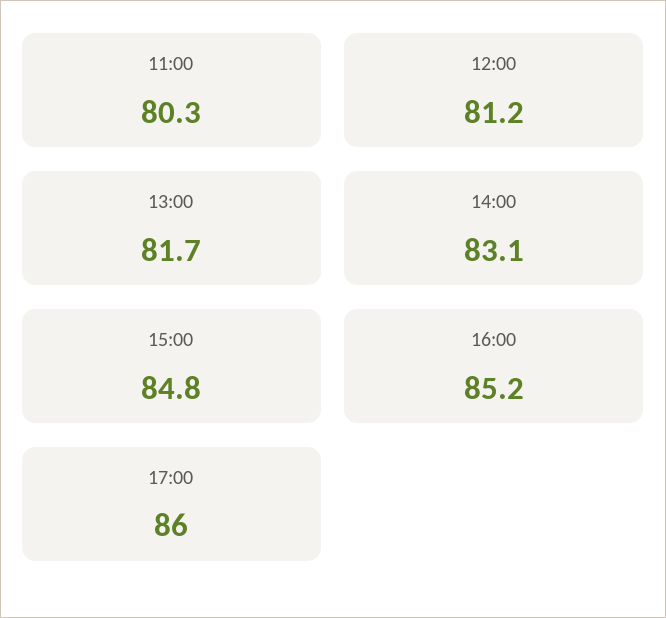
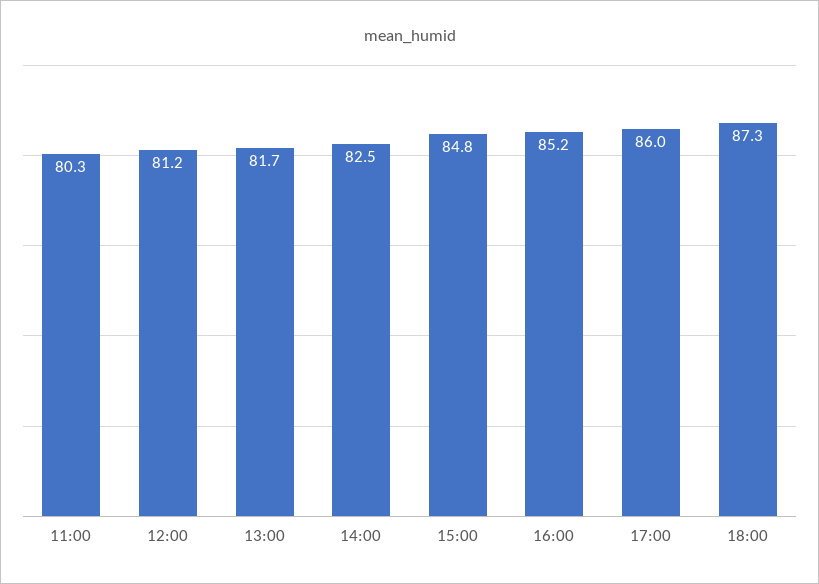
14:00: 83.1 -> 82.5
18:00: none -> 87.3

